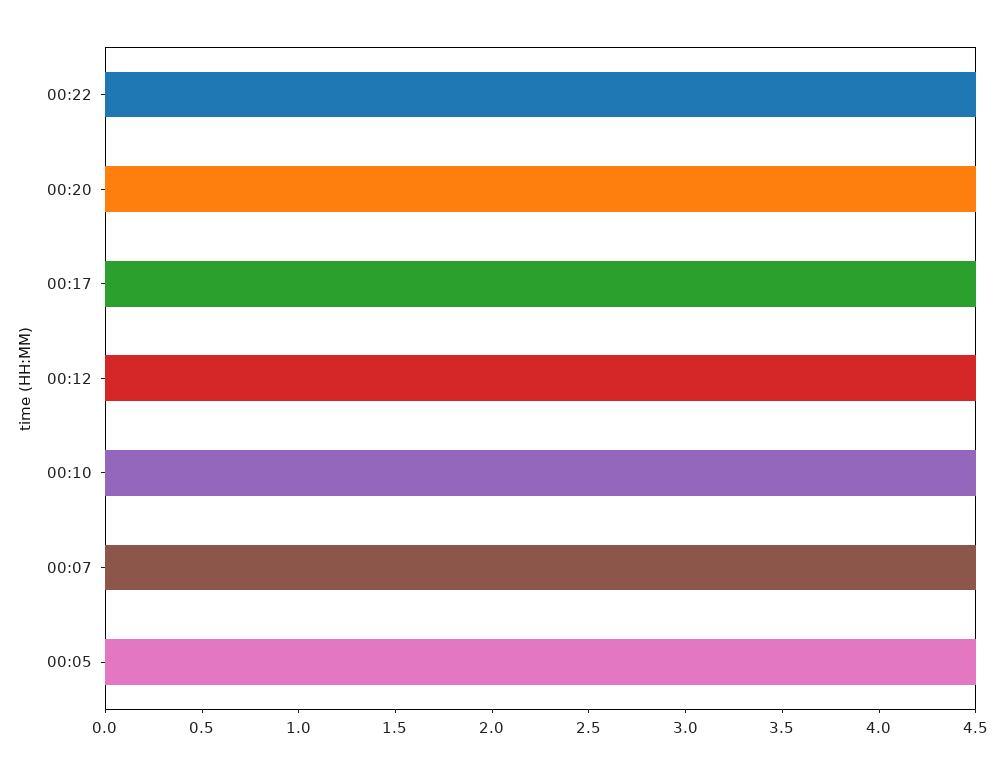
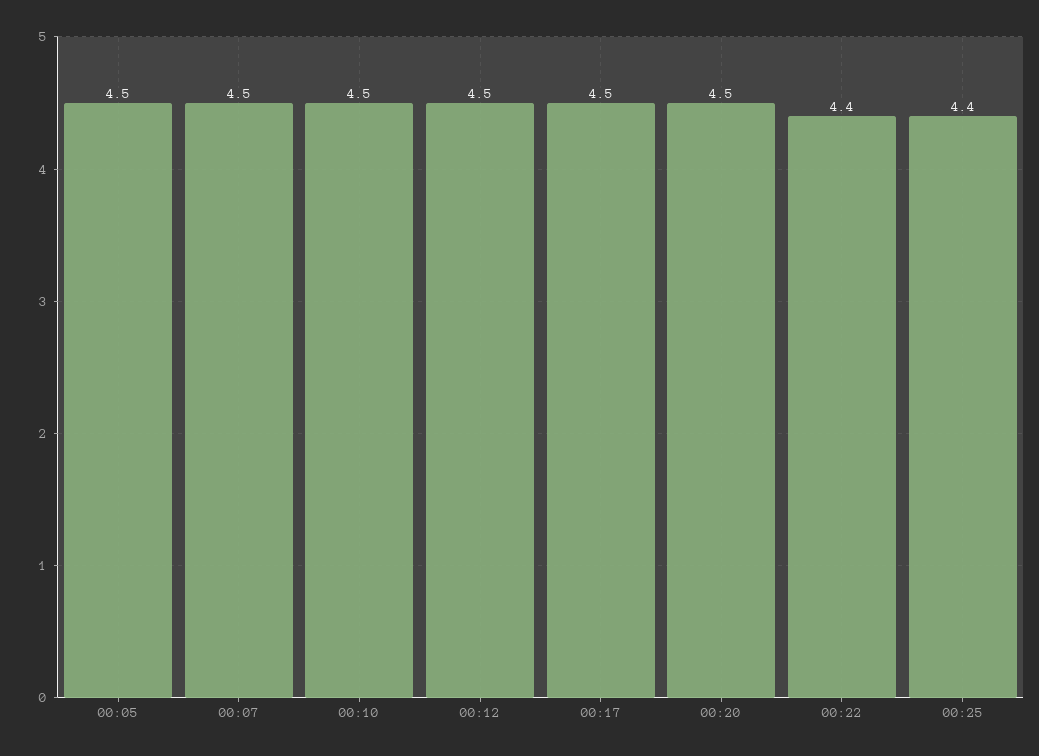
00:22: 4.5 -> 4.4
00:25: none -> 4.4

